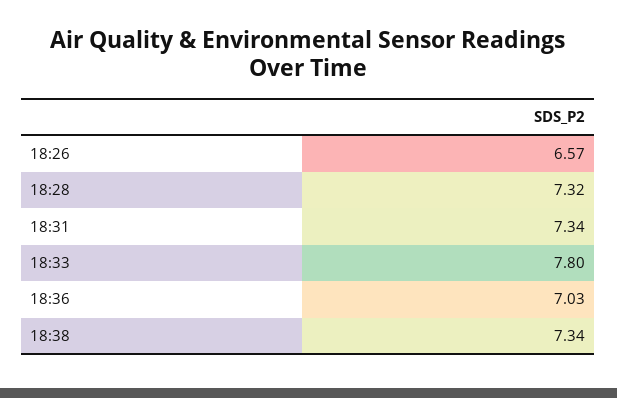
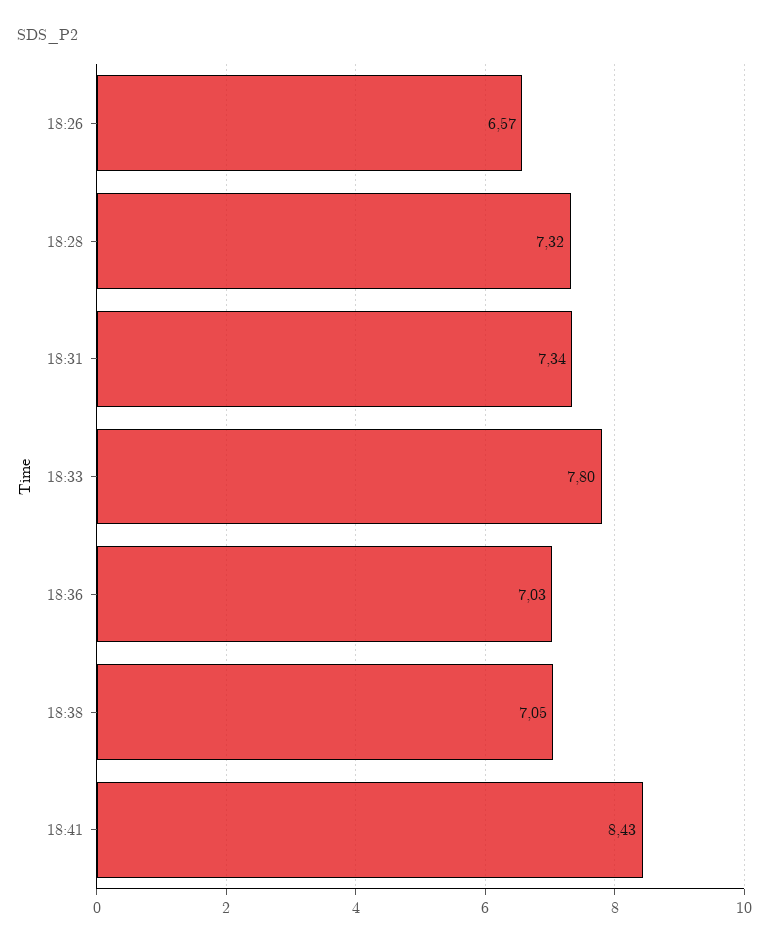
18:38: 7.34 -> 7.05
18:41: none -> 8.43

